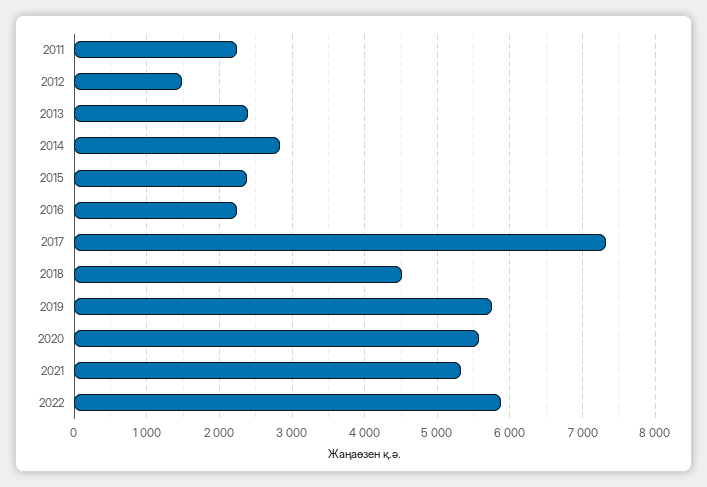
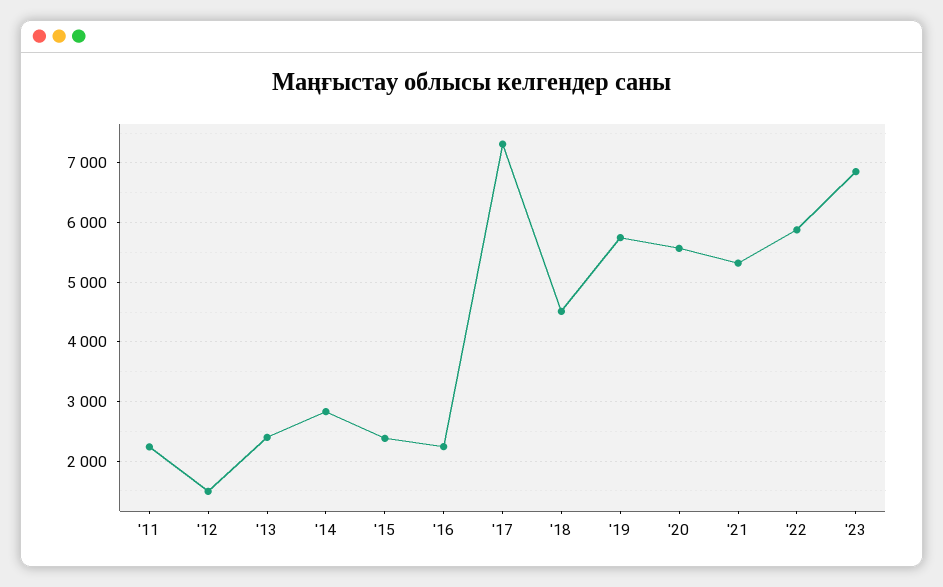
'23: none -> 6800

